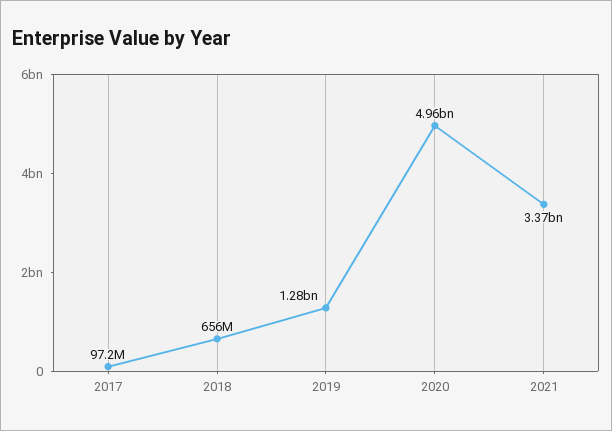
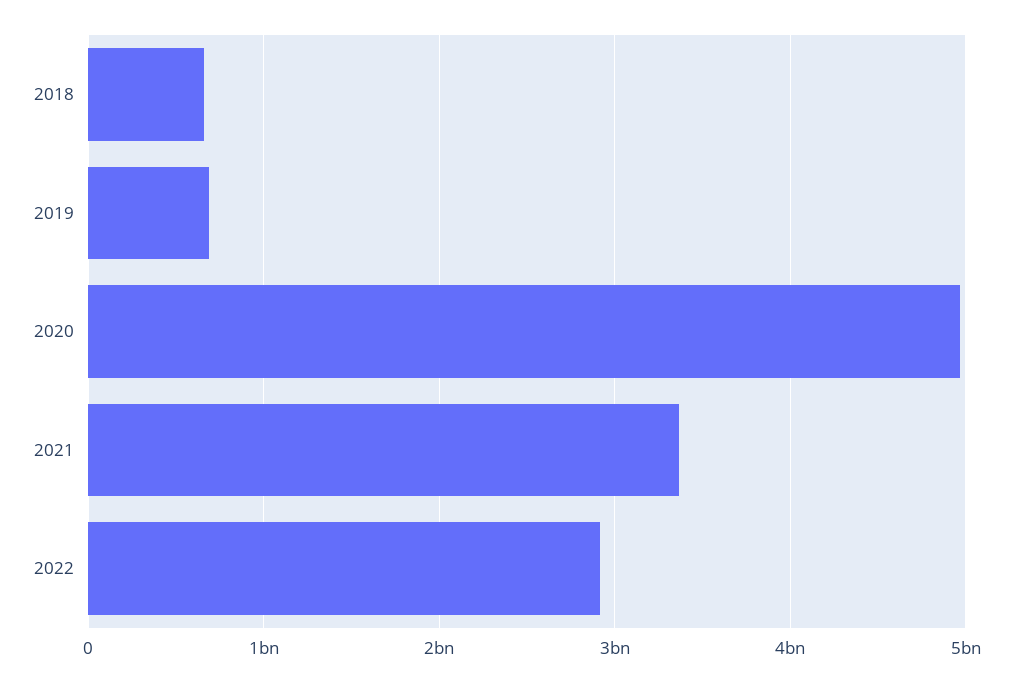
2017: 97200000 -> none
2019: 1280000000 -> 700000000
2022: none -> 2900000000

